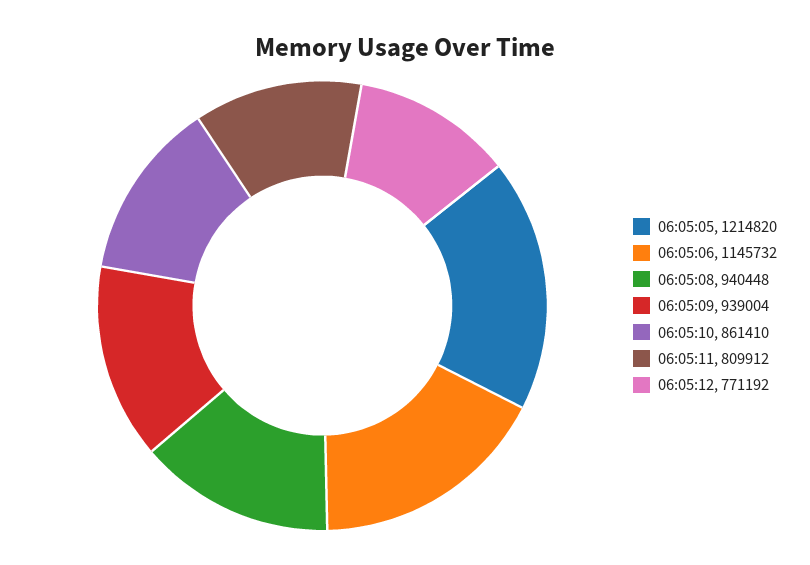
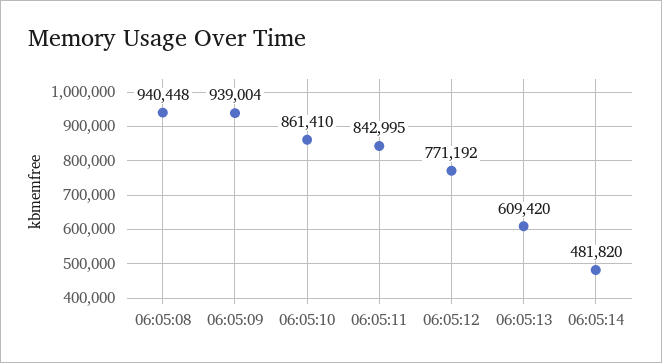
06:05:05: 1214820 -> none
06:05:06: 1145732 -> none
06:05:11: 809912 -> 842995
06:05:13: none -> 609420
06:05:14: none -> 481820

